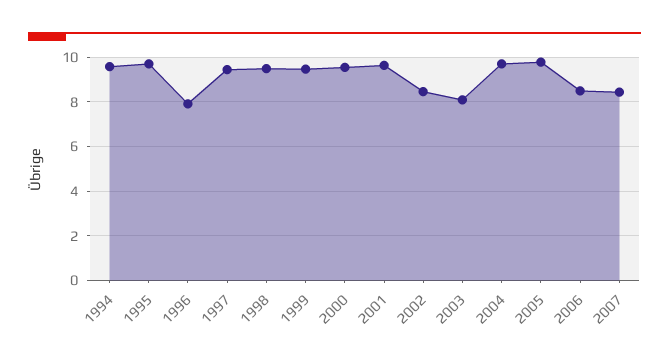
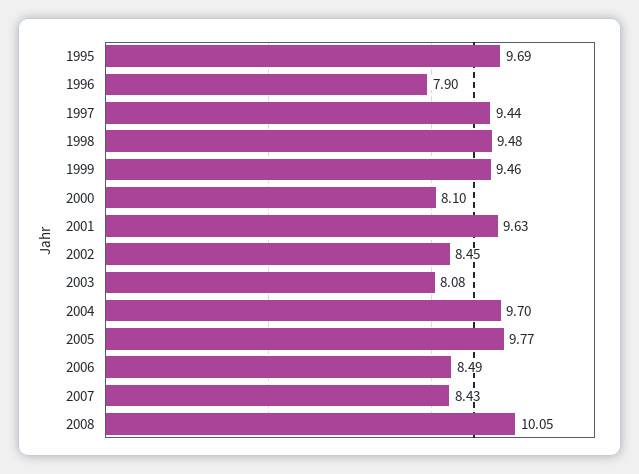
1994: 9.5 -> none
2000: 9.5 -> 8.1
2008: none -> 10.05

